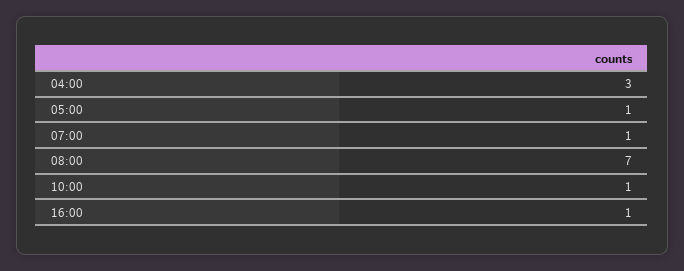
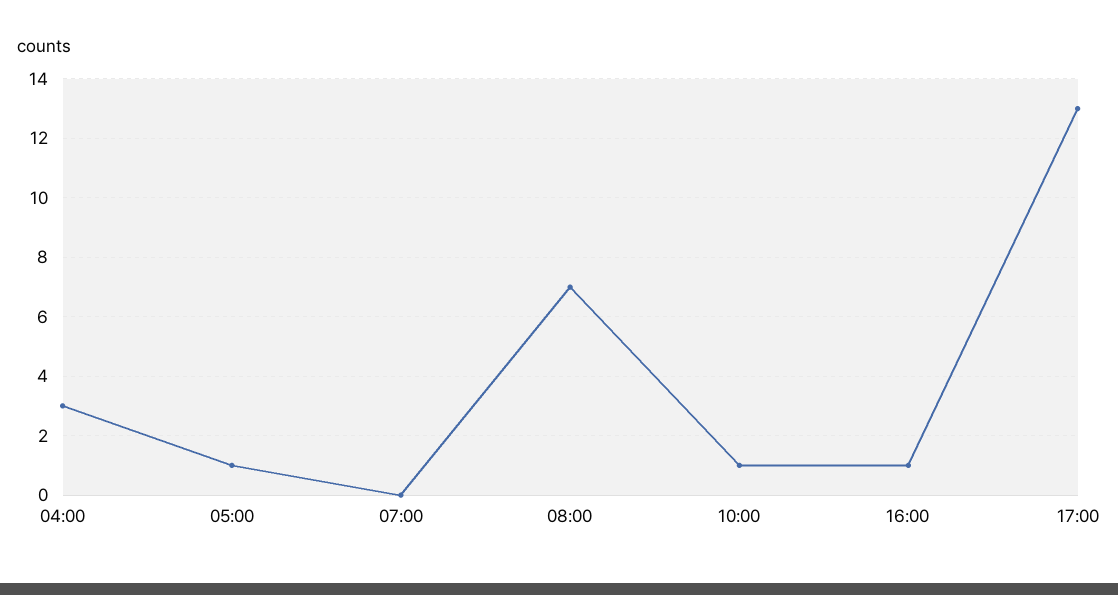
07:00: 1 -> 0
17:00: none -> 13

